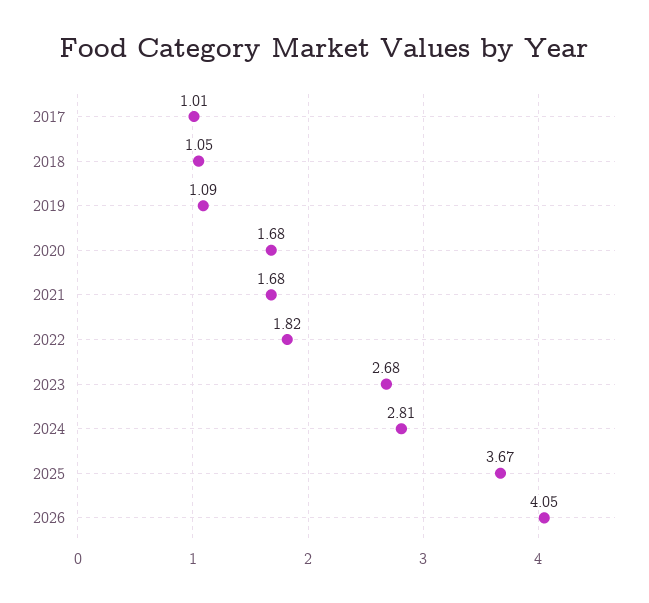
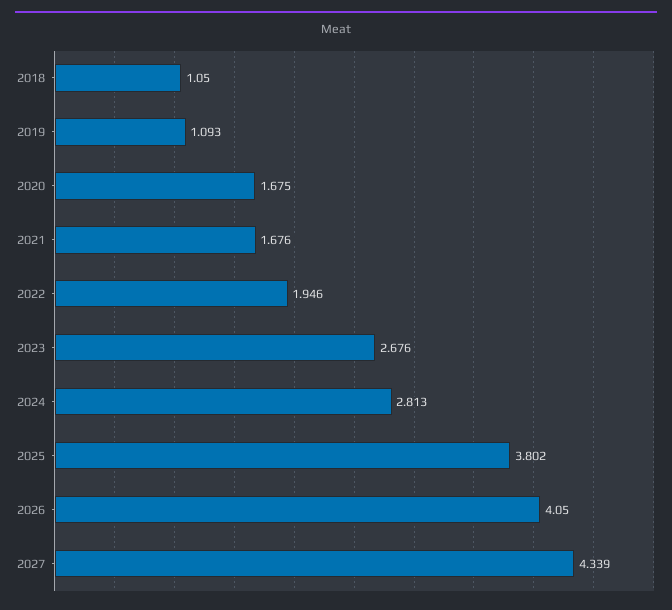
2017: 1.01 -> none
2022: 1.82 -> 1.946
2025: 3.67 -> 3.802
2027: none -> 4.339

